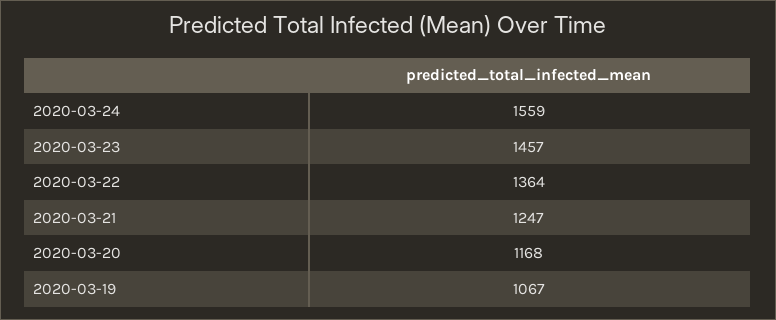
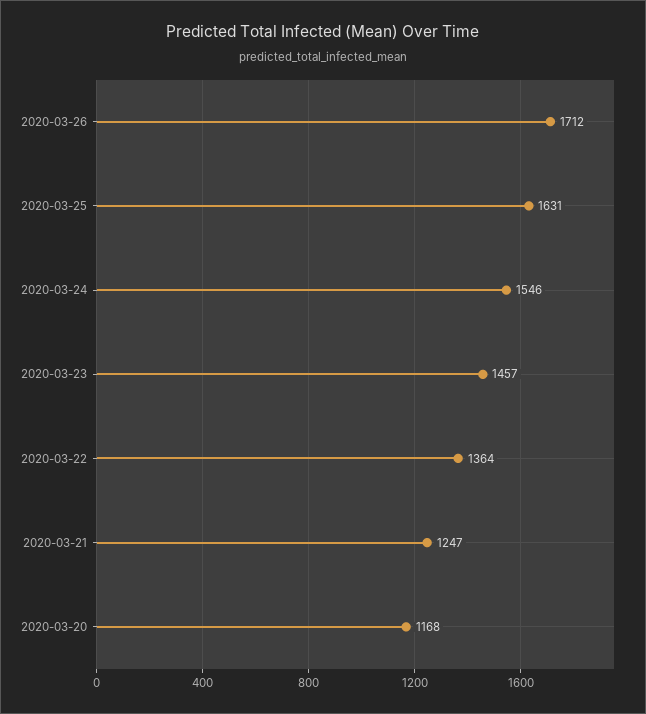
2020-03-24: 1559 -> 1546
2020-03-19: 1067 -> none
2020-03-26: none -> 1712
2020-03-25: none -> 1631

